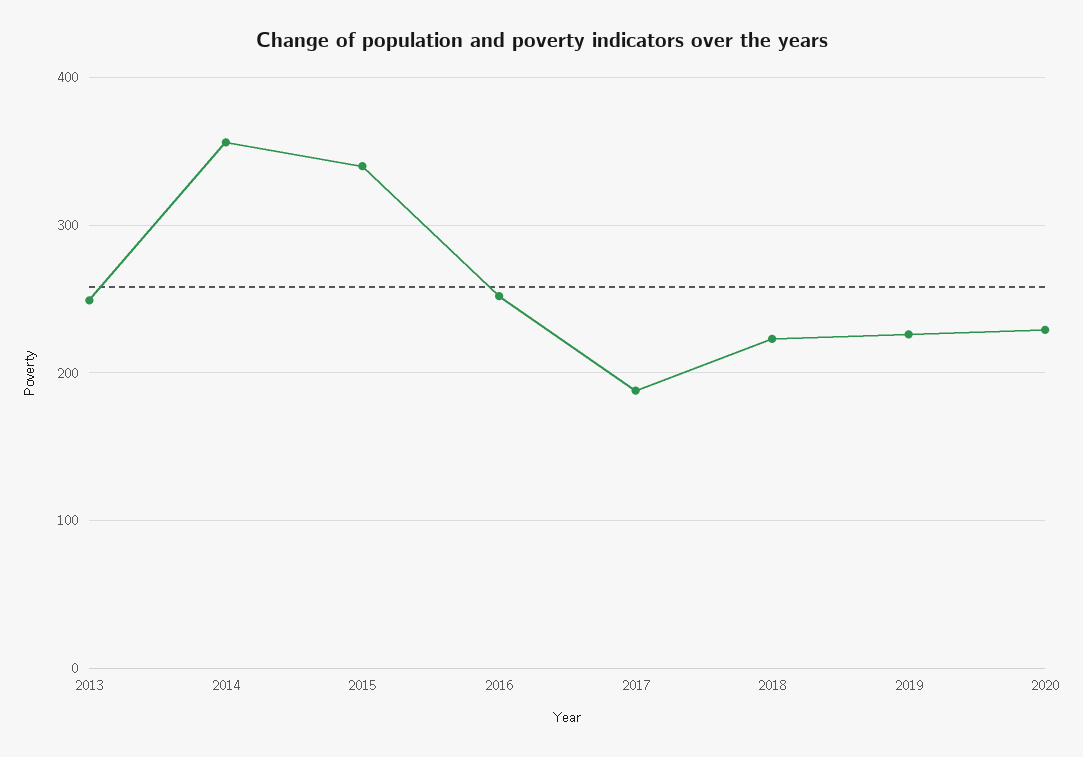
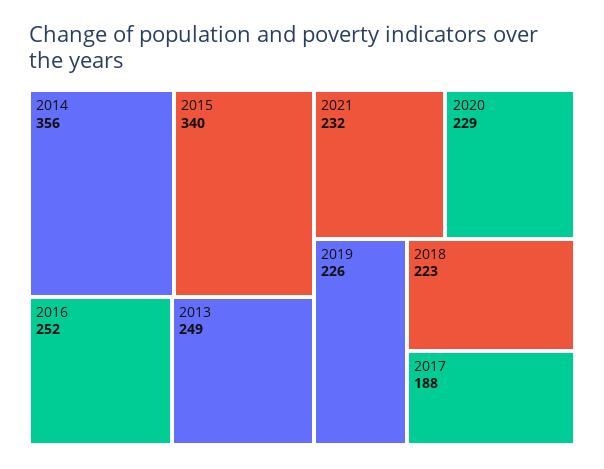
2021: none -> 232

